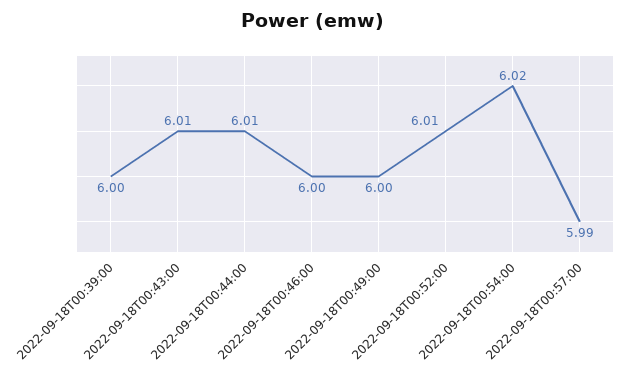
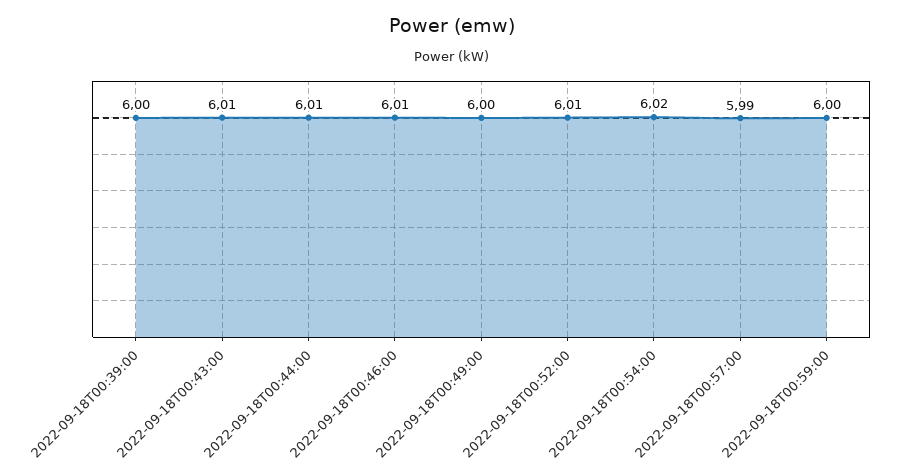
2022-09-18T00:46:00: 6 -> 6.01
2022-09-18T00:59:00: none -> 6

